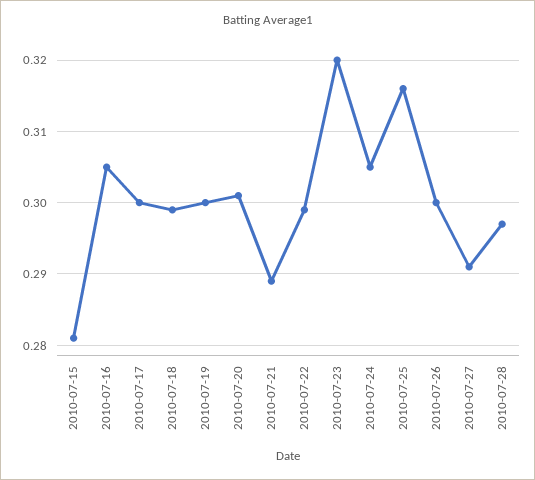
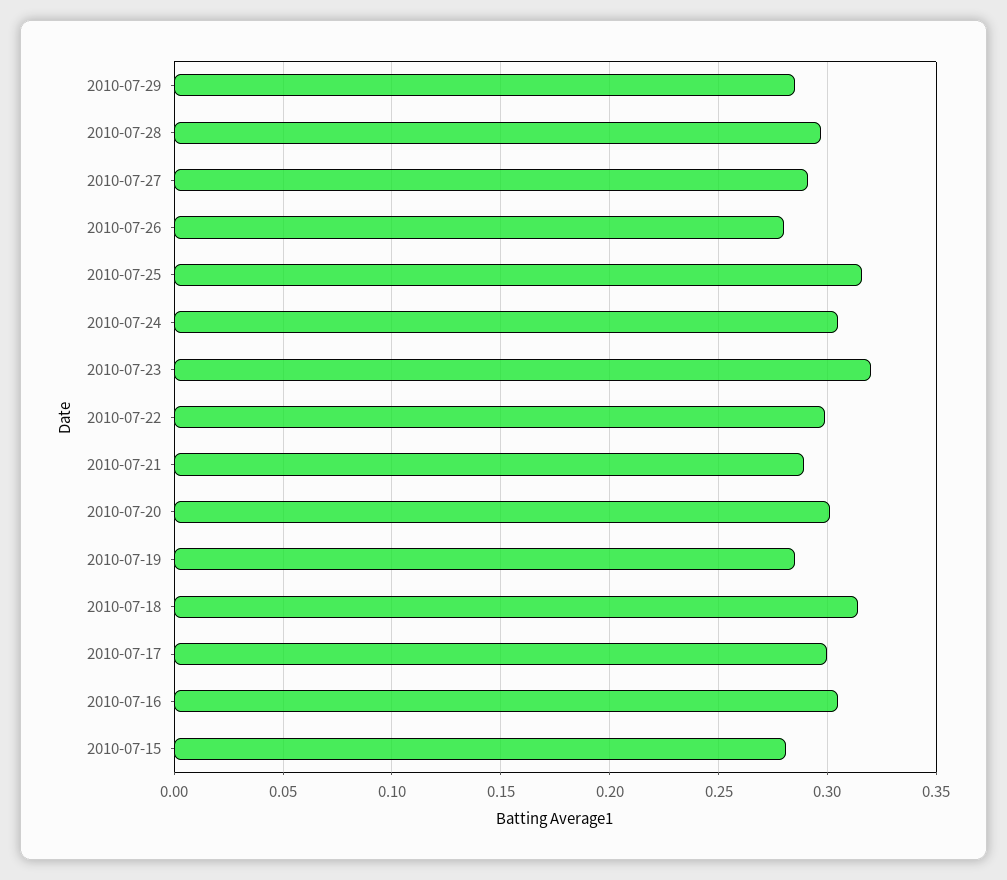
2010-07-18: 0.299 -> 0.315
2010-07-19: 0.3 -> 0.285
2010-07-26: 0.3 -> 0.28
2010-07-29: none -> 0.285

